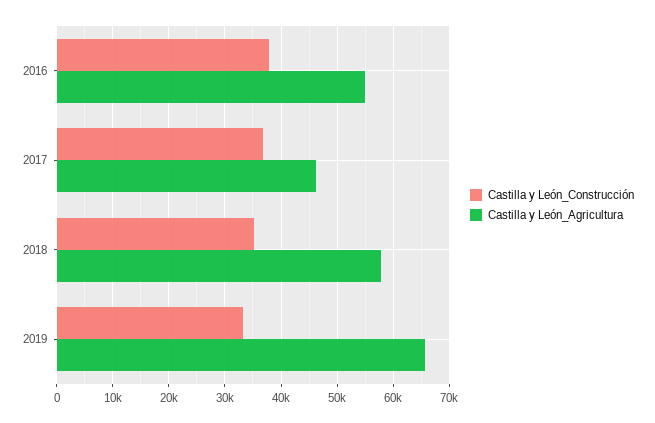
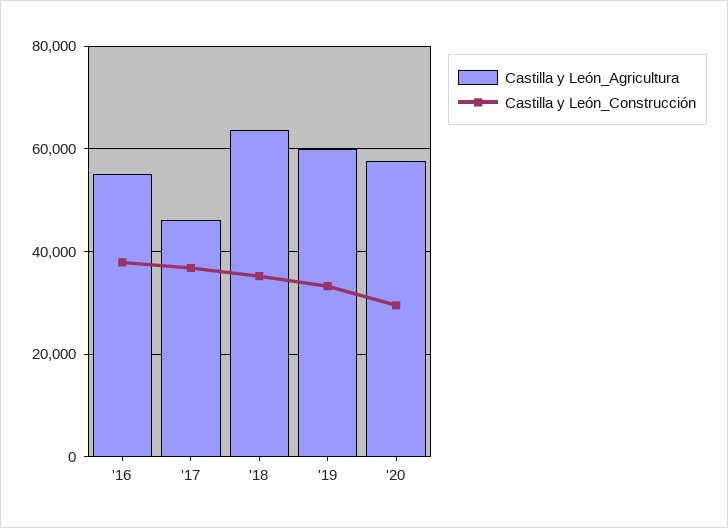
Castilla y León_Agricultura, 2018: 58000 -> 64000
Castilla y León_Agricultura, 2019: 66000 -> 60000
Castilla y León_Agricultura, '20: none -> 58000
Castilla y León_Construcción, '20: none -> 30000

